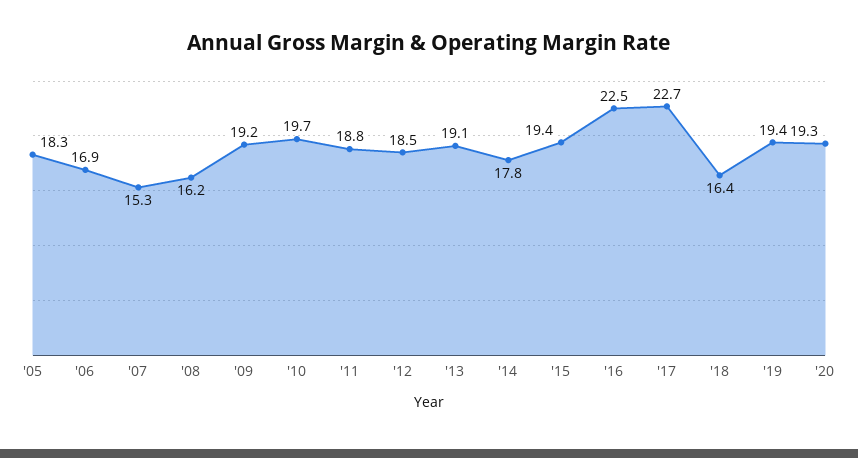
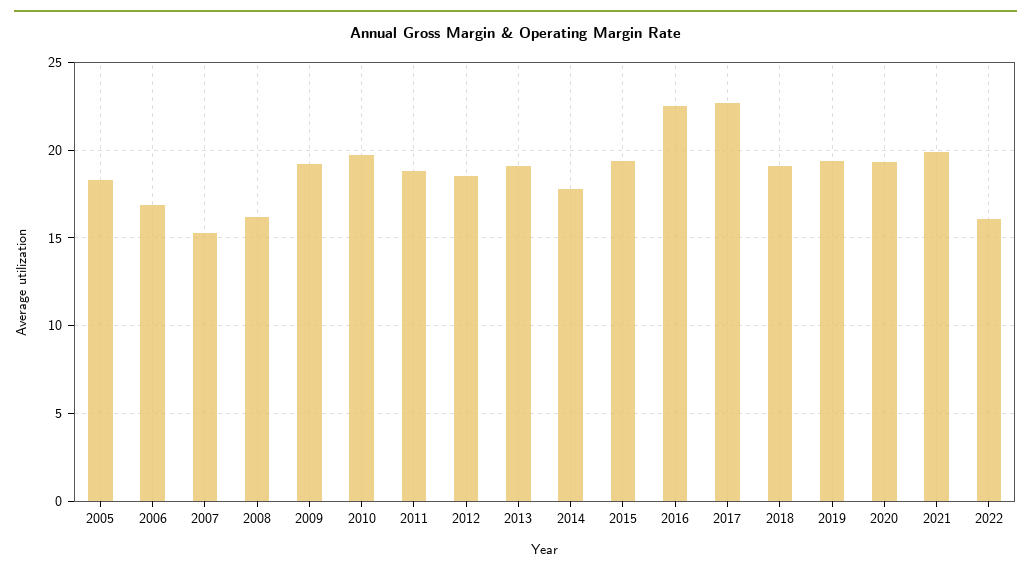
'18: 16.4 -> 19
2021: none -> 20
2022: none -> 16

